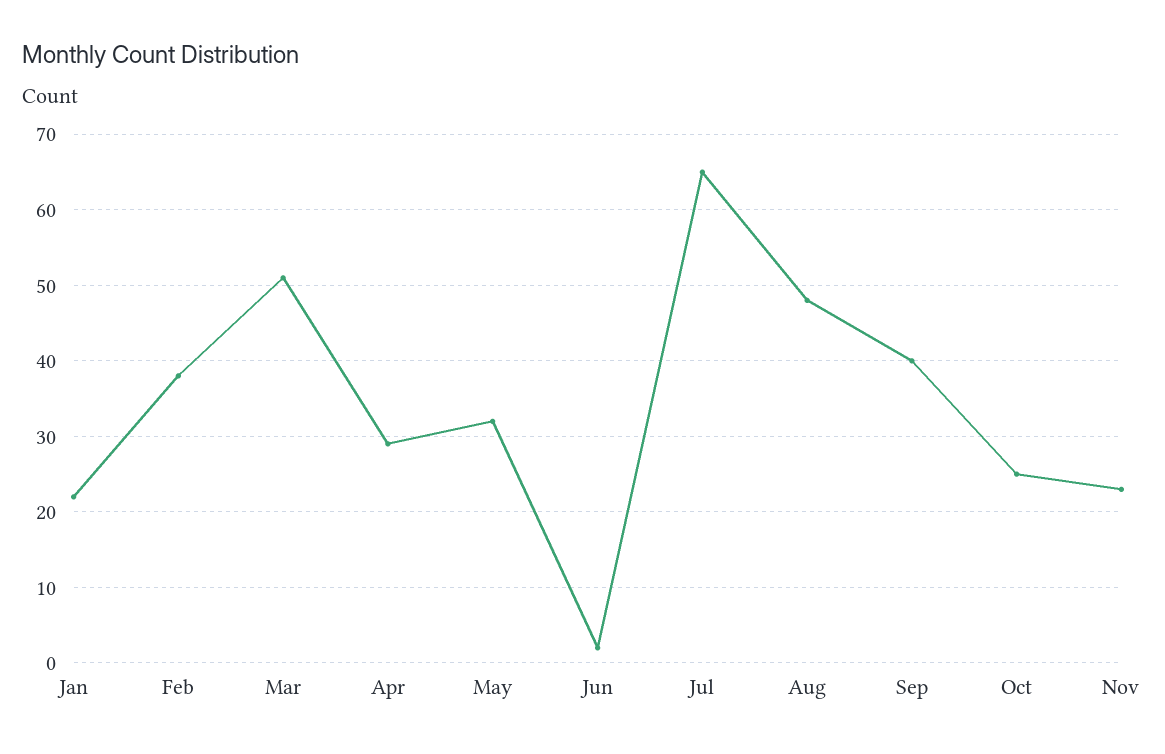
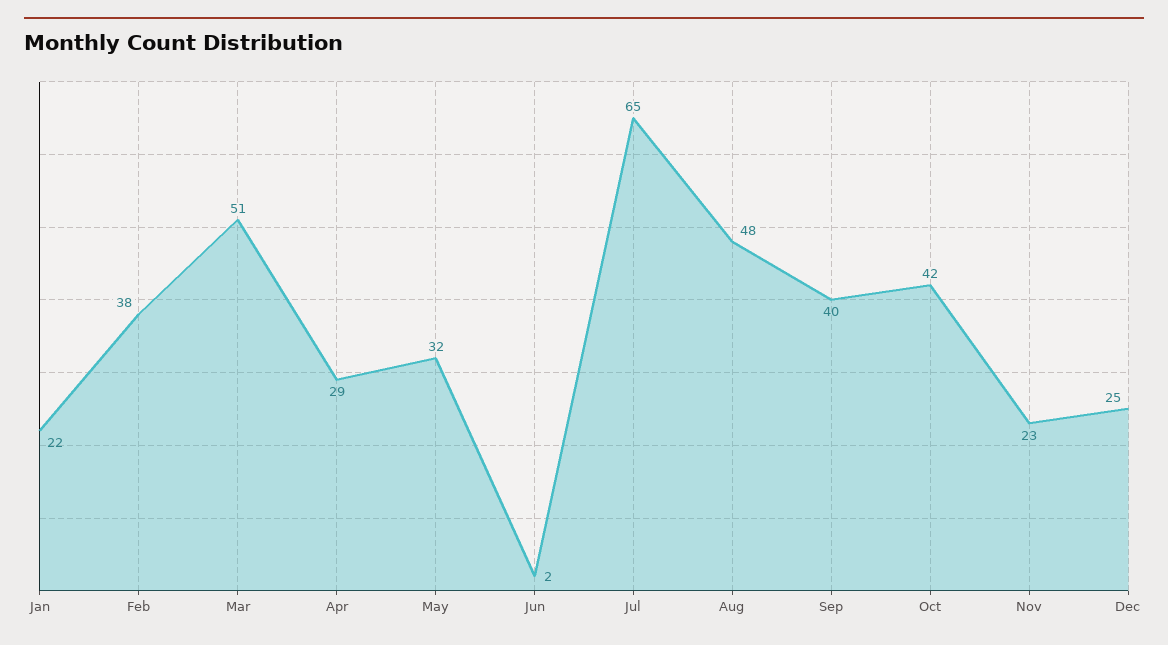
Oct: 25 -> 42
Dec: none -> 25

